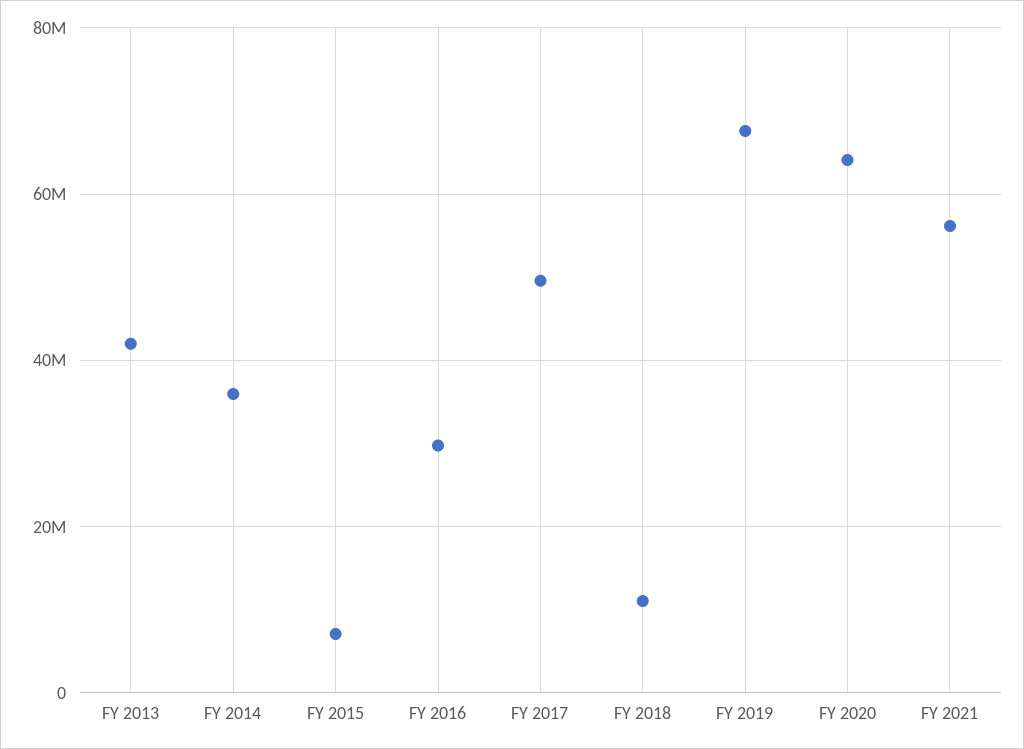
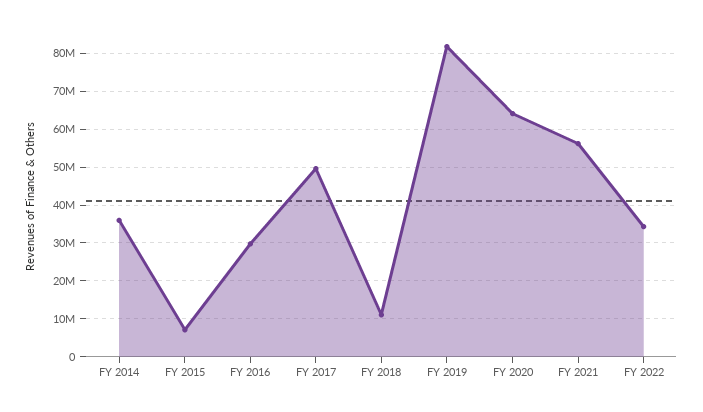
FY 2013: 42000000 -> none
FY 2019: 68000000 -> 82000000
FY 2022: none -> 34000000

